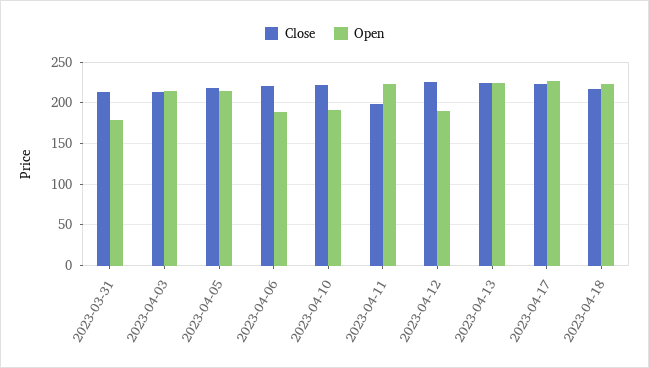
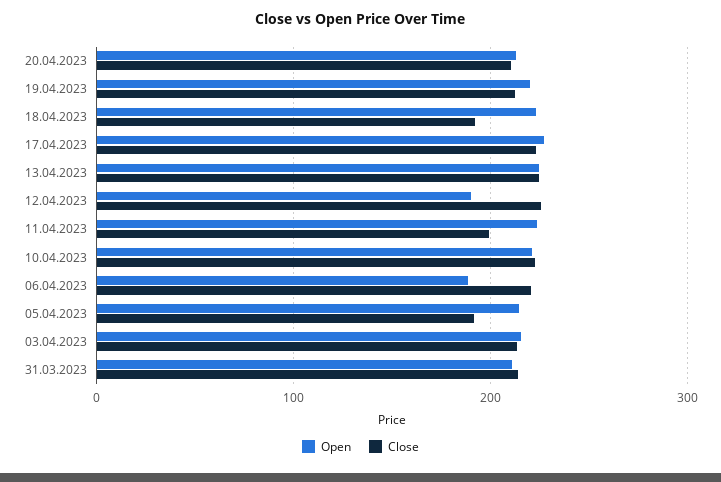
Open, 2023-03-31: 180 -> 210
Close, 2023-04-05: 220 -> 190
Open, 2023-04-10: 190 -> 220
Close, 2023-04-18: 220 -> 190
Open, 20.04.2023: none -> 210
Close, 20.04.2023: none -> 210
Open, 19.04.2023: none -> 220
Close, 19.04.2023: none -> 210

